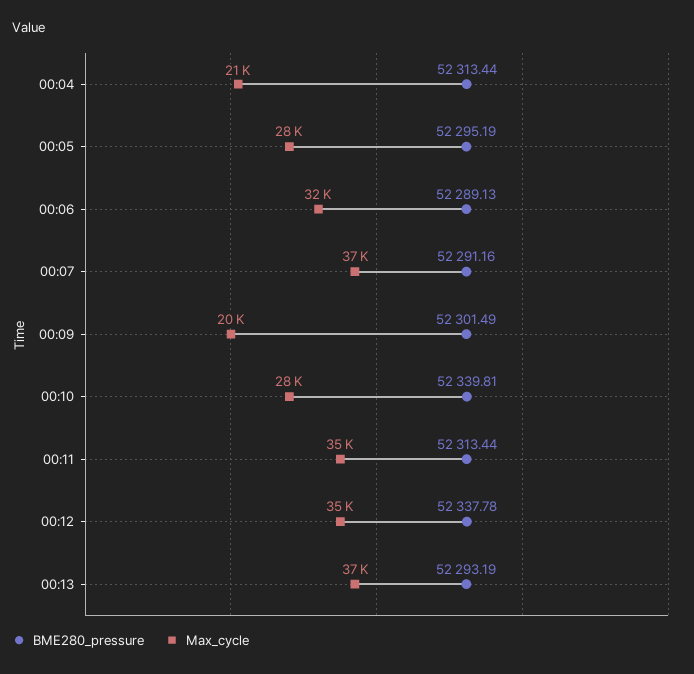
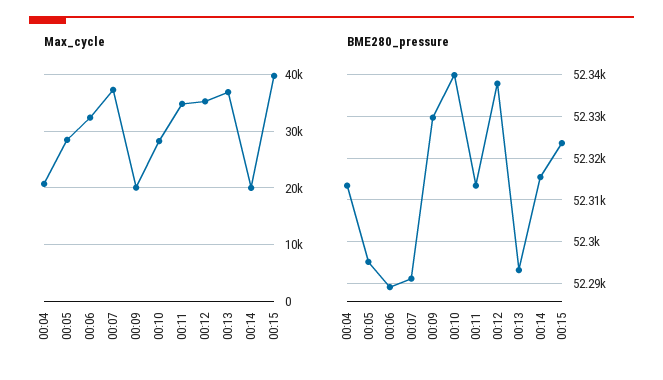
BME280_pressure, 00:09: 52301.49 -> 52330
Max_cycle, 00:14: none -> 20000
Max_cycle, 00:15: none -> 40000
BME280_pressure, 00:14: none -> 52316
BME280_pressure, 00:15: none -> 52324

